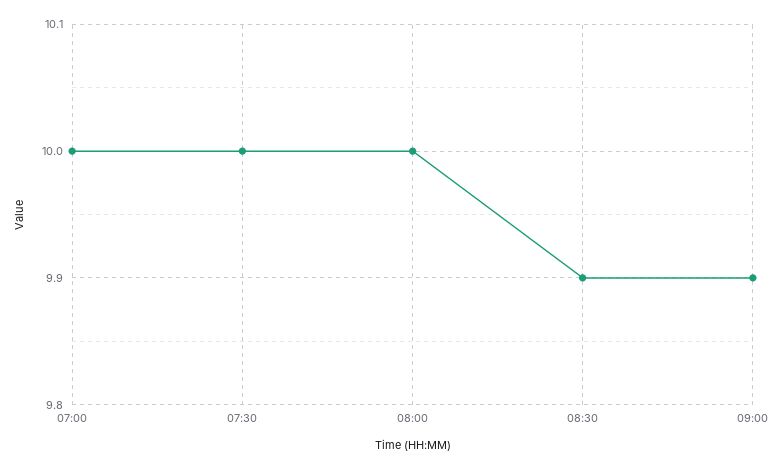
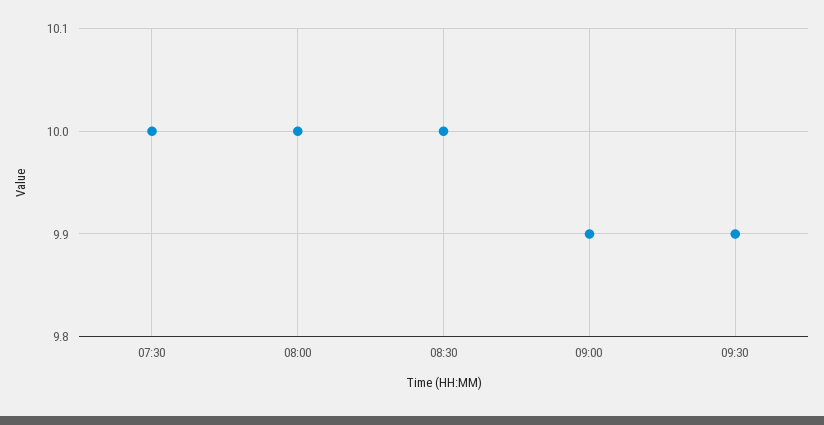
07:00: 10 -> none
08:30: 9.9 -> 10
09:30: none -> 9.9

